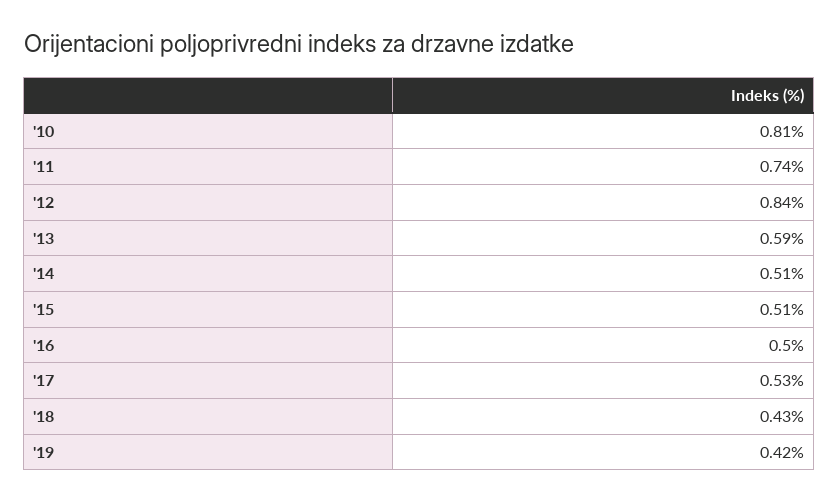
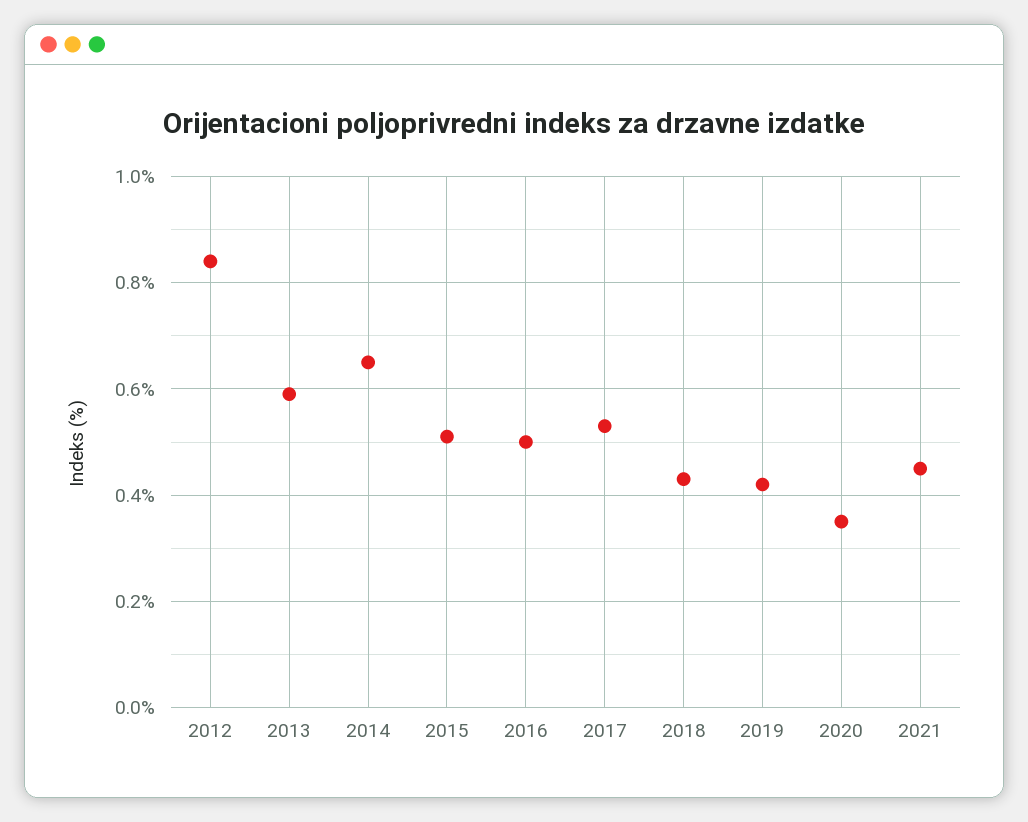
'10: 0.81 -> none
'11: 0.74 -> none
'14: 0.51 -> 0.65
2020: none -> 0.35
2021: none -> 0.45

